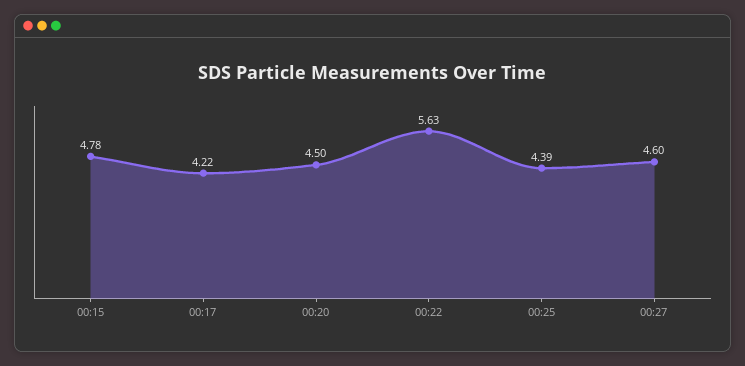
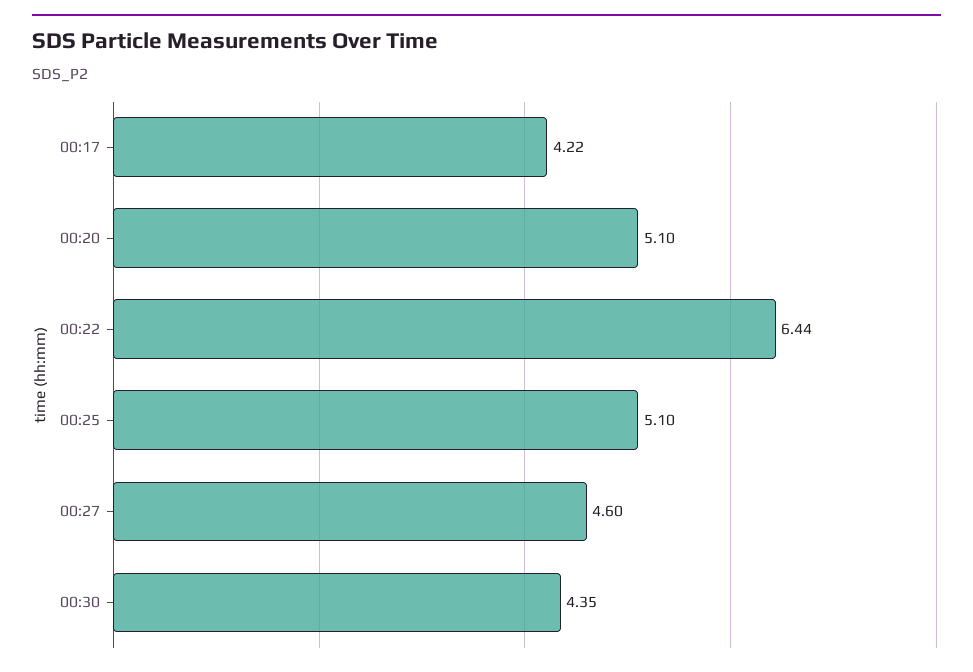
00:15: 4.78 -> none
00:20: 4.5 -> 5.1
00:22: 5.63 -> 6.44
00:25: 4.39 -> 5.1
00:30: none -> 4.35

